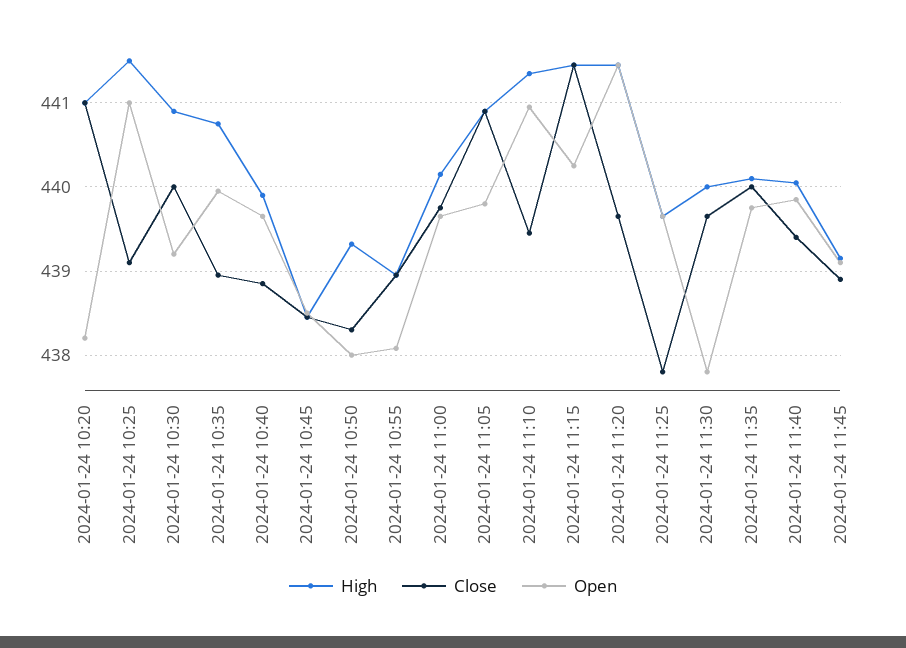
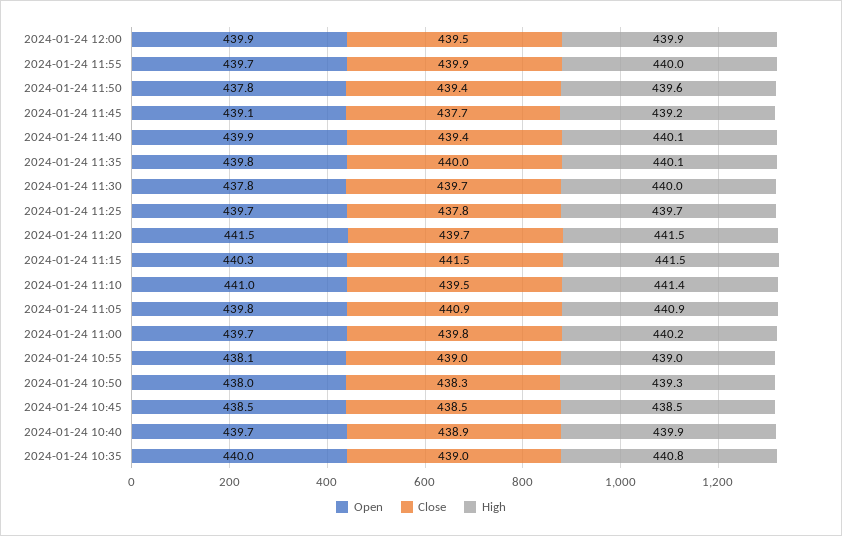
High, 2024-01-24 10:20: 441 -> none
Close, 2024-01-24 10:20: 441 -> none
Open, 2024-01-24 10:20: 438.2 -> none
High, 2024-01-24 10:25: 441.5 -> none
Close, 2024-01-24 10:25: 439.1 -> none
Open, 2024-01-24 10:25: 441 -> none
High, 2024-01-24 10:30: 440.9 -> none
Close, 2024-01-24 10:30: 440 -> none
Open, 2024-01-24 10:30: 439.2 -> none
Close, 2024-01-24 11:45: 438.9 -> 437.7
Open, 2024-01-24 12:00: none -> 439.9
Close, 2024-01-24 12:00: none -> 439.5
High, 2024-01-24 12:00: none -> 439.9
Open, 2024-01-24 11:55: none -> 439.7
Close, 2024-01-24 11:55: none -> 439.9
High, 2024-01-24 11:55: none -> 440
Open, 2024-01-24 11:50: none -> 437.8
Close, 2024-01-24 11:50: none -> 439.4
High, 2024-01-24 11:50: none -> 439.6

